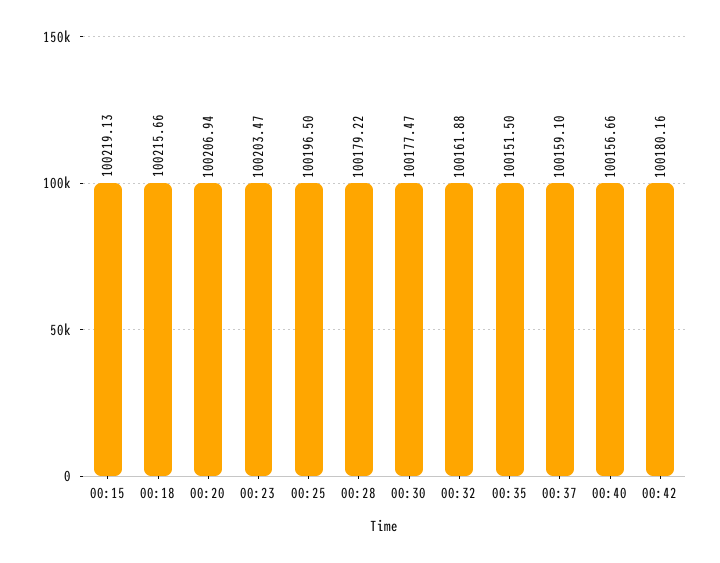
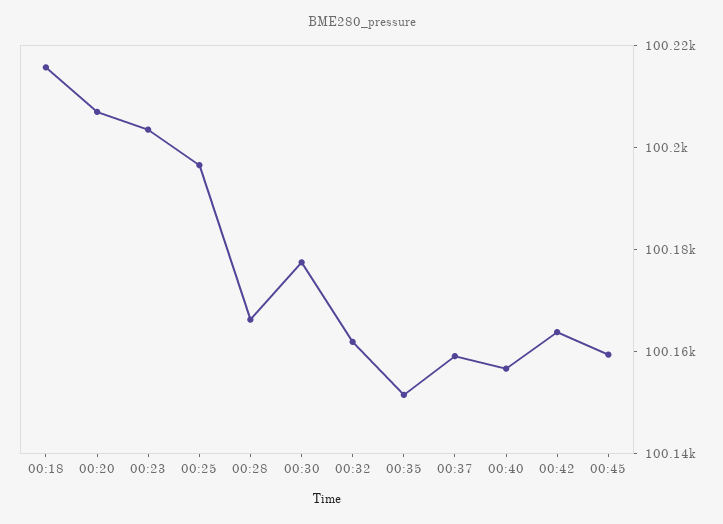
00:15: 100219.13 -> none
00:28: 100179.22 -> 100165
00:42: 100180.16 -> 100165
00:45: none -> 100160

